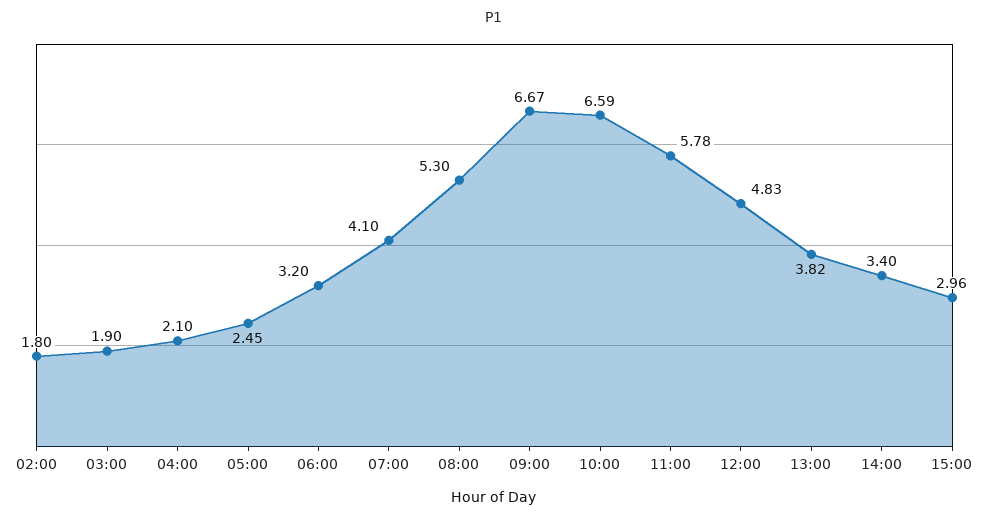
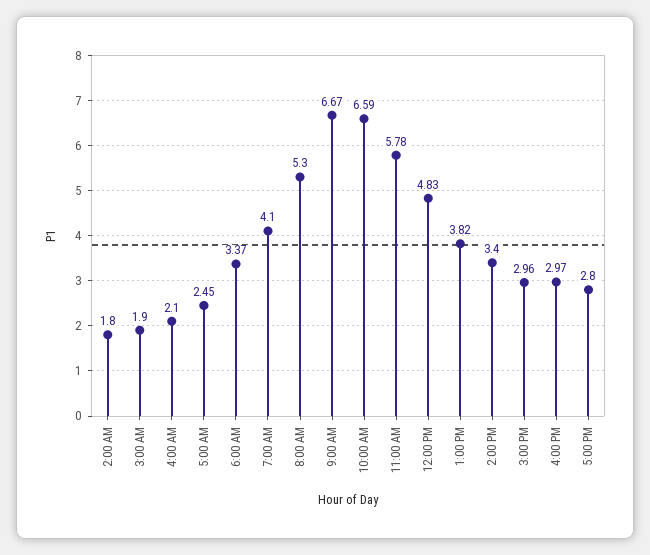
06:00: 3.2 -> 3.37
4:00 PM: none -> 2.97
5:00 PM: none -> 2.8

